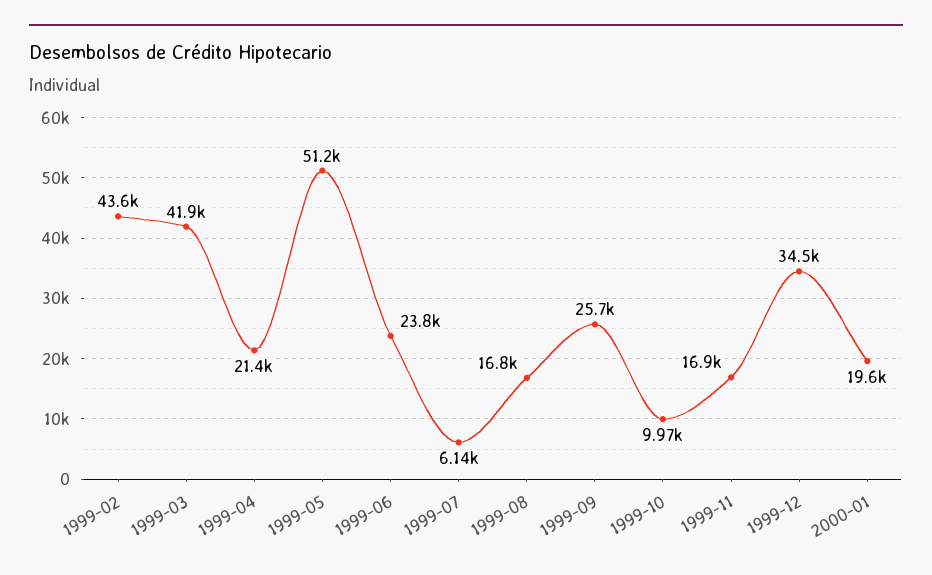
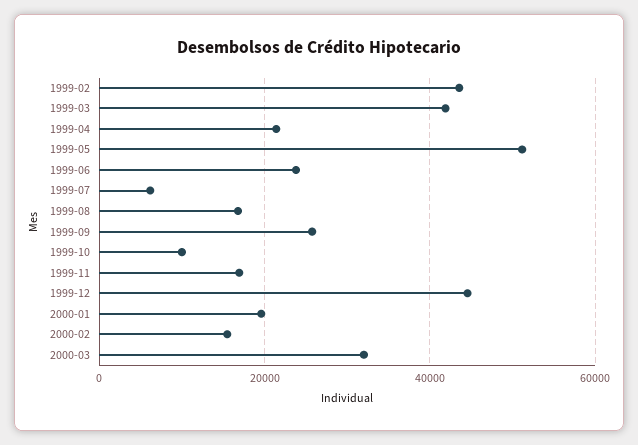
1999-12: 34500 -> 44000
2000-02: none -> 16000
2000-03: none -> 32000

